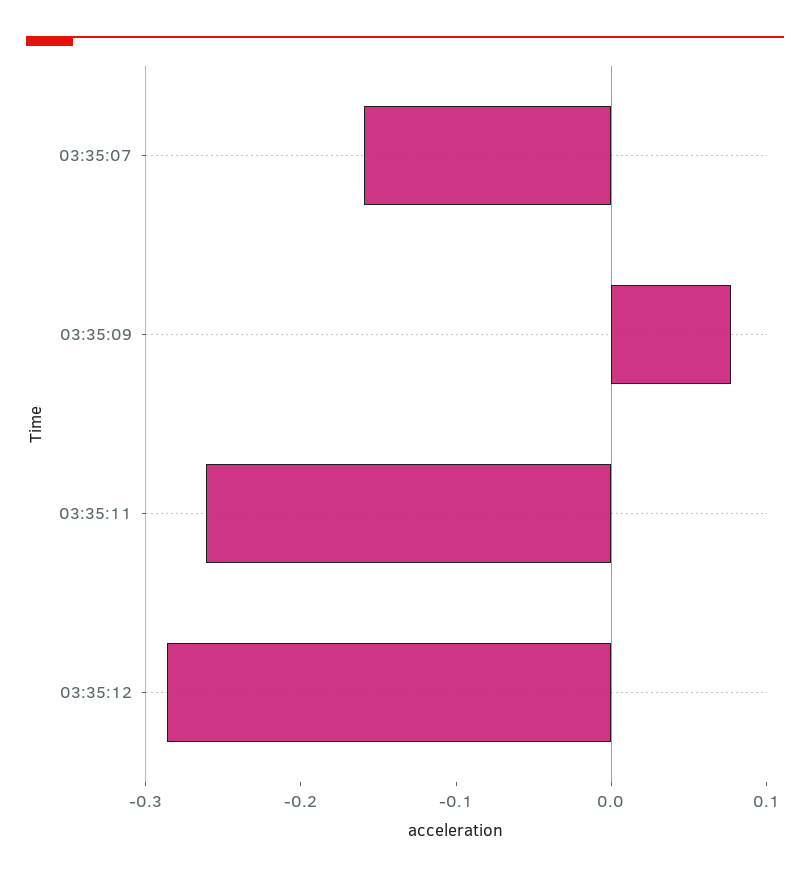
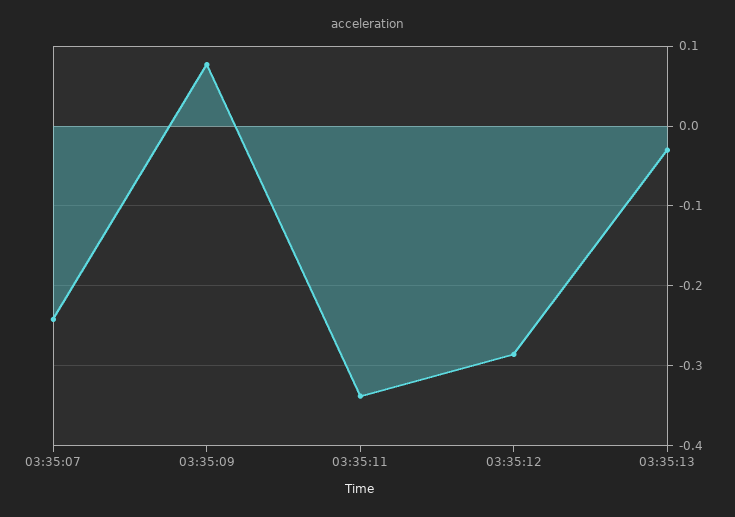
03:35:07: -0.16 -> -0.24
03:35:11: -0.26 -> -0.34
03:35:13: none -> -0.03

